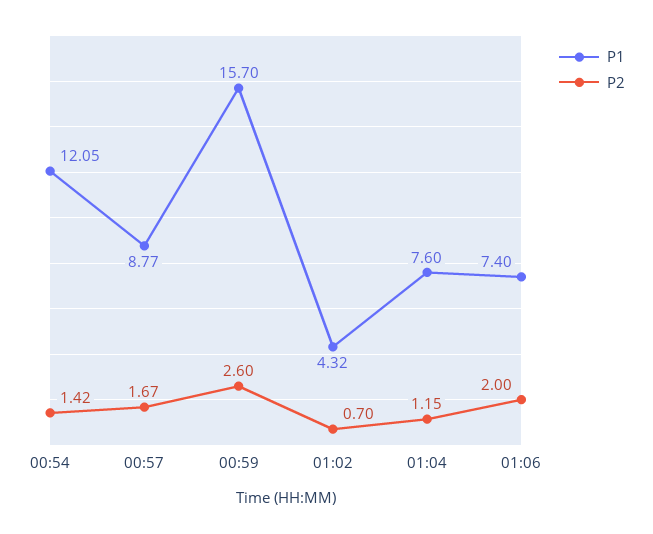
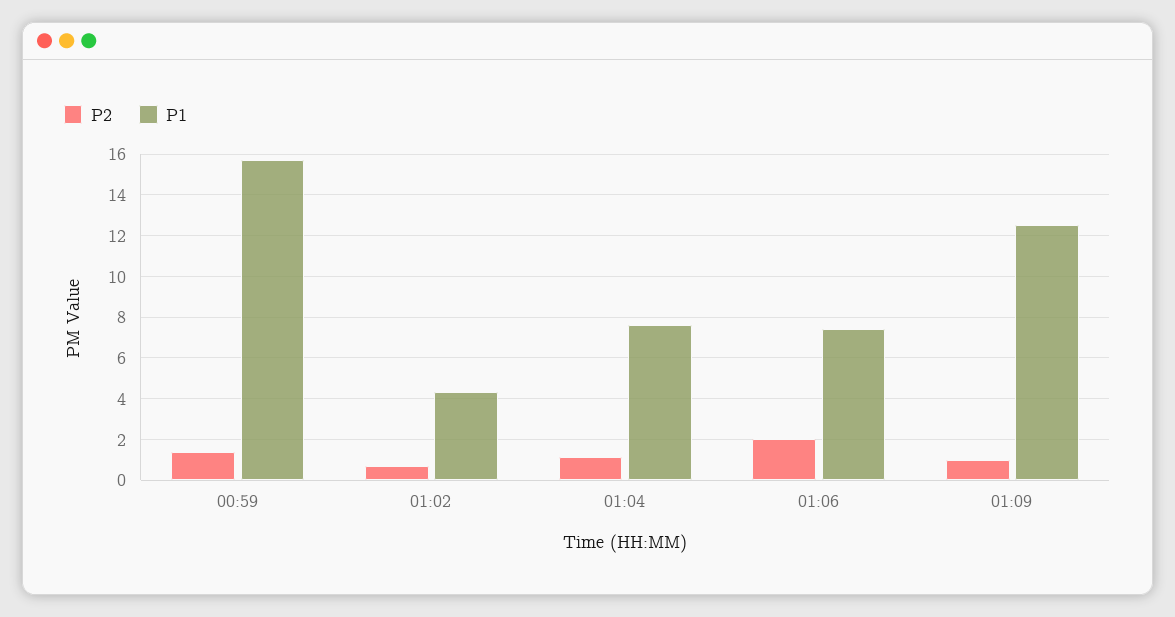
P1, 00:54: 12.05 -> none
P2, 00:54: 1.42 -> none
P1, 00:57: 8.77 -> none
P2, 00:57: 1.67 -> none
P2, 00:59: 2.6 -> 1.5
P2, 01:09: none -> 1
P1, 01:09: none -> 12.5

